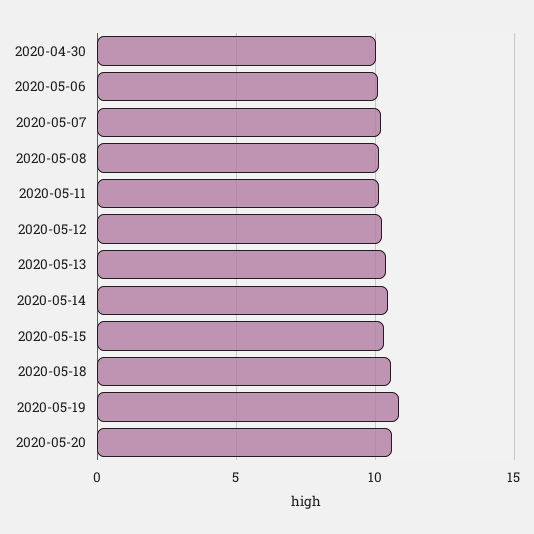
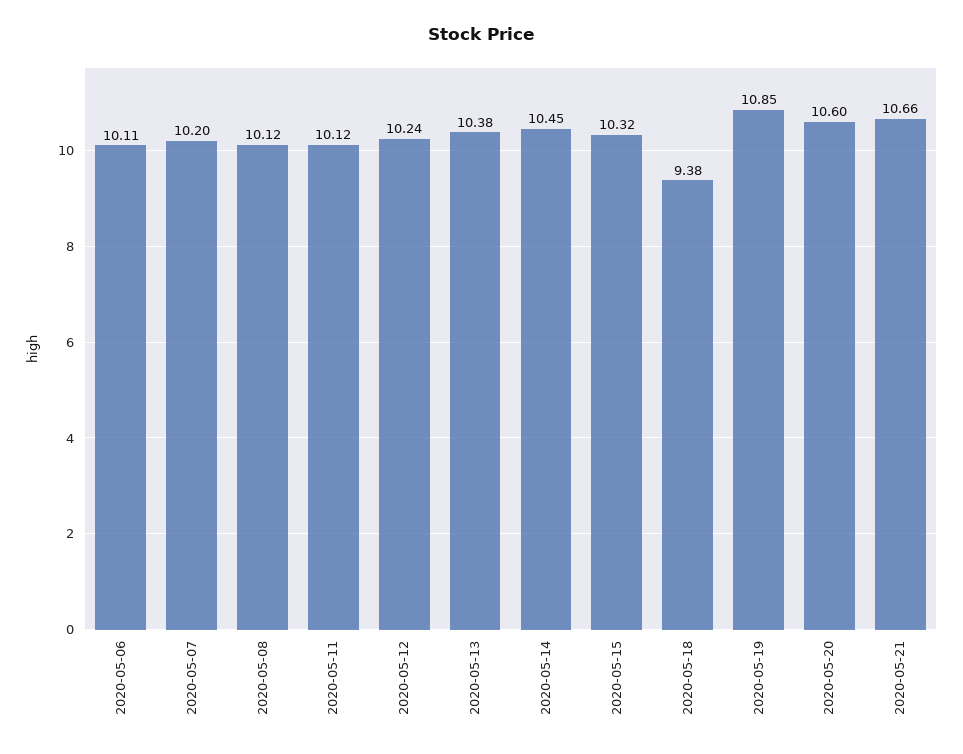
2020-04-30: 10 -> none
2020-05-18: 10.5 -> 9.38
2020-05-21: none -> 10.66

